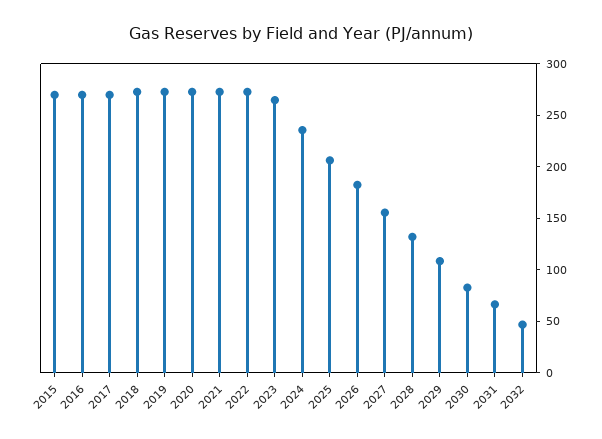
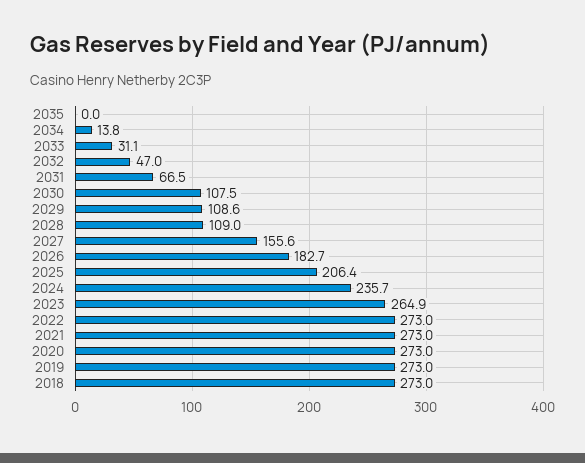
2015: 270 -> none
2016: 270 -> none
2017: 270 -> none
2028: 130 -> 109
2030: 80 -> 107.5
2035: none -> 0
2034: none -> 13.8
2033: none -> 31.1

